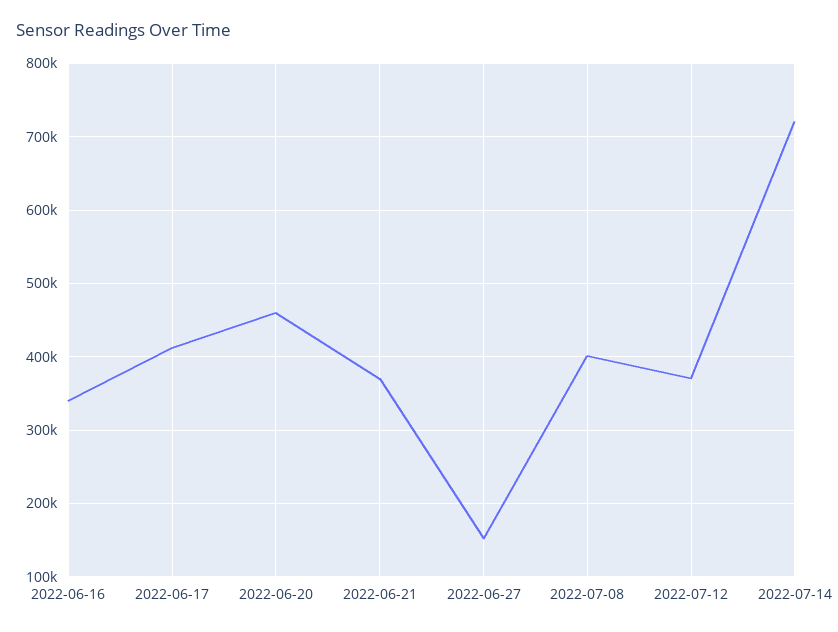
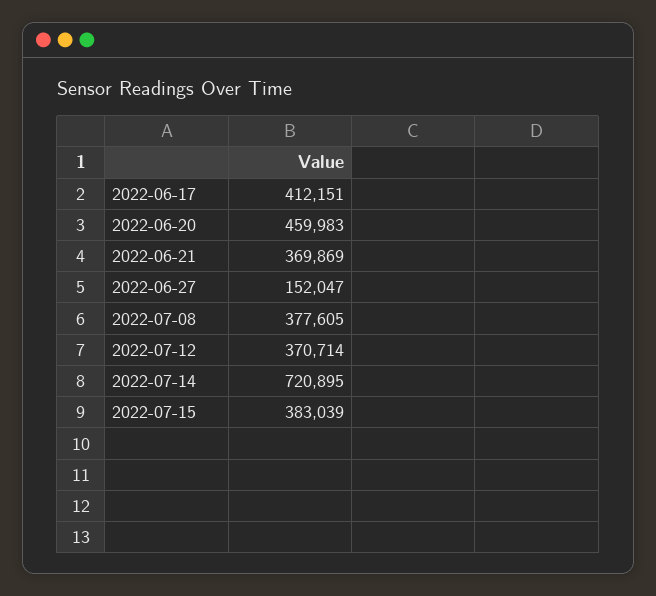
2022-06-16: 340000 -> none
2022-07-08: 400000 -> 377605
2022-07-15: none -> 383039

